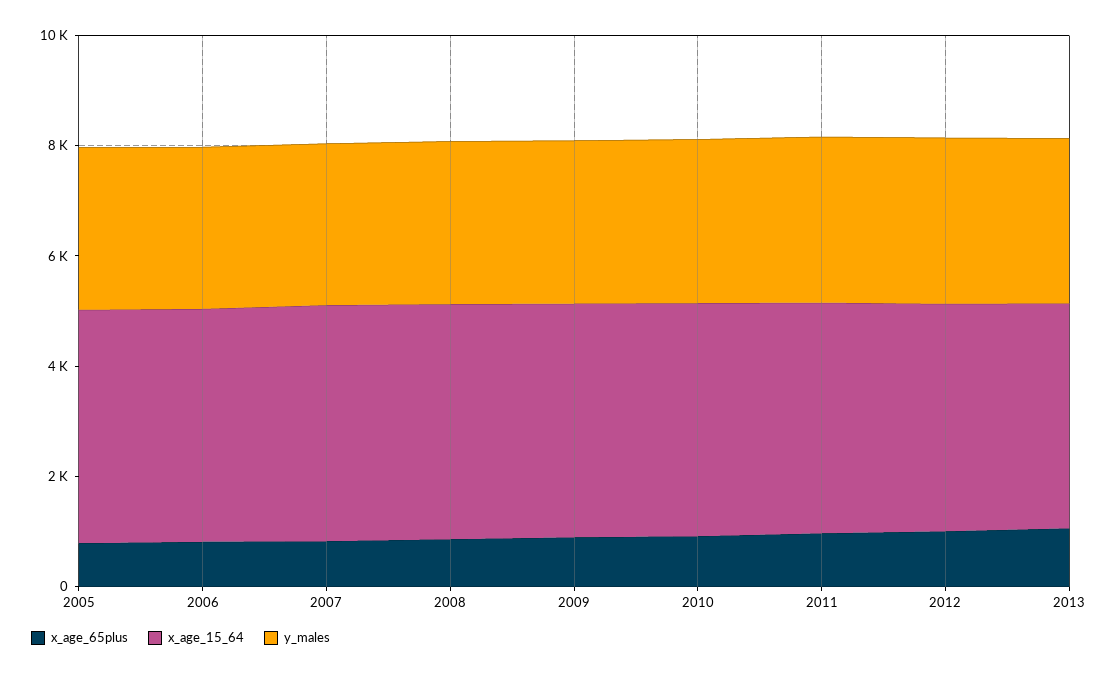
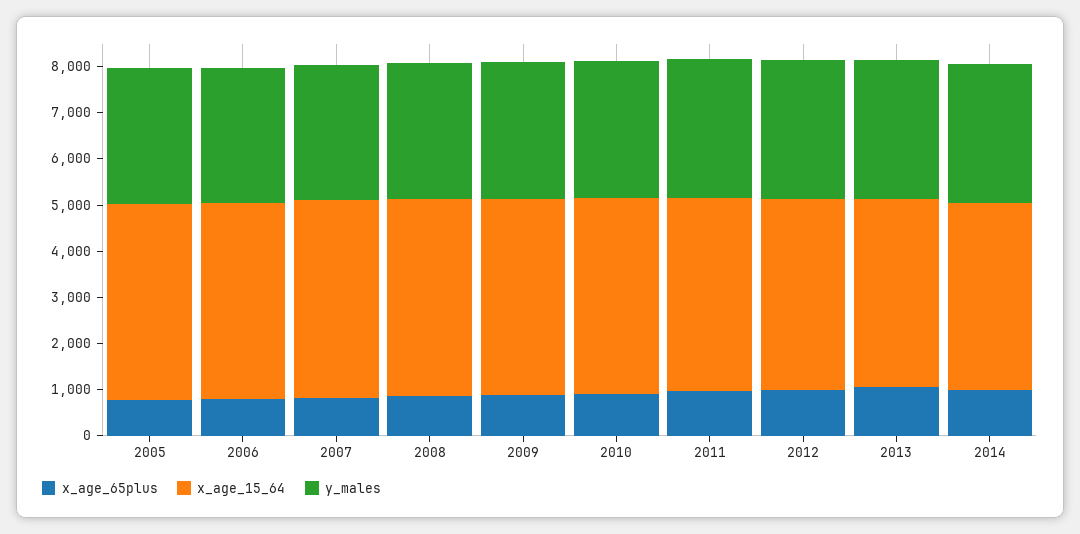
x_age_65plus, 2014: none -> 1000
x_age_15_64, 2014: none -> 4000
y_males, 2014: none -> 3000

